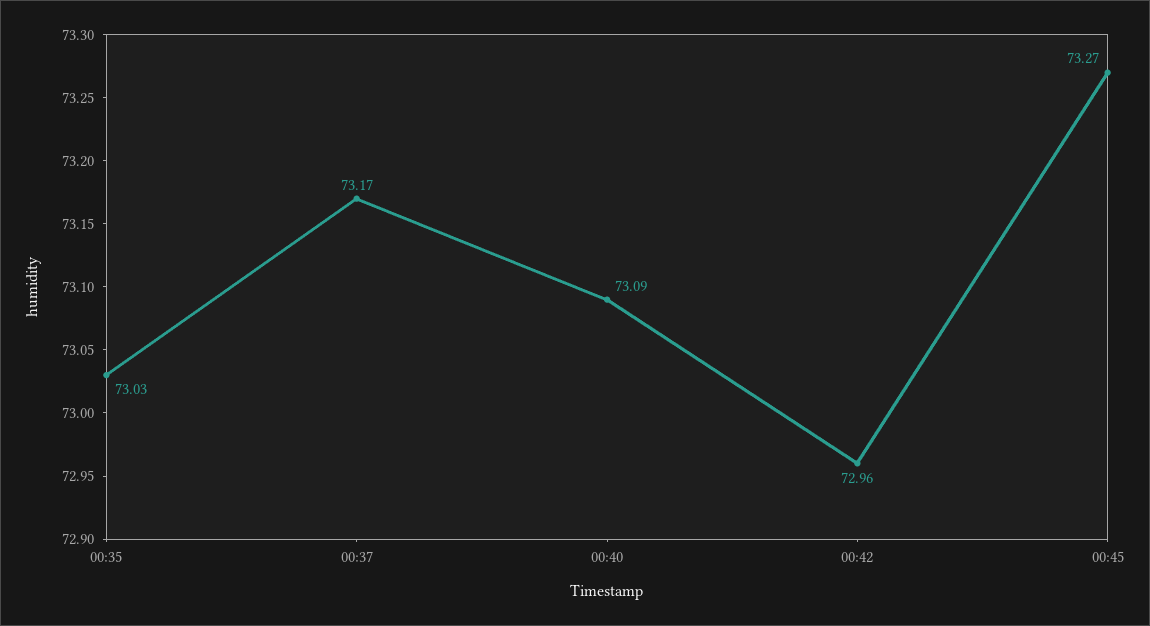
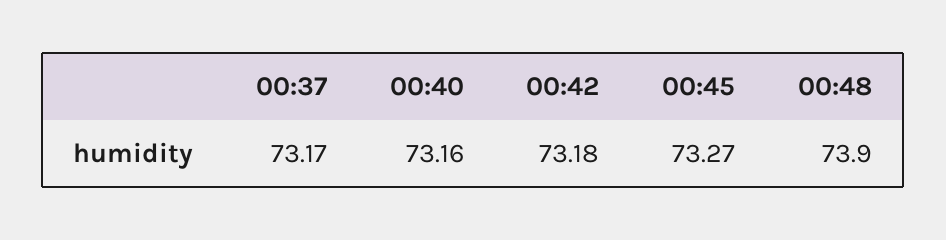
00:35: 73.03 -> none
00:40: 73.09 -> 73.16
00:42: 72.96 -> 73.18
00:48: none -> 73.9

